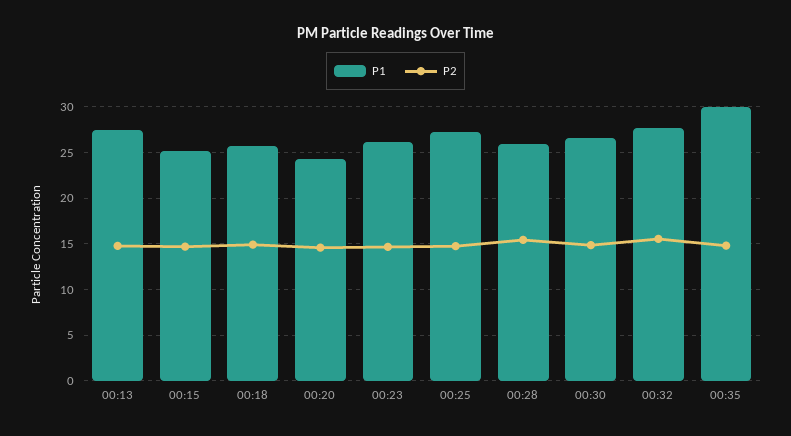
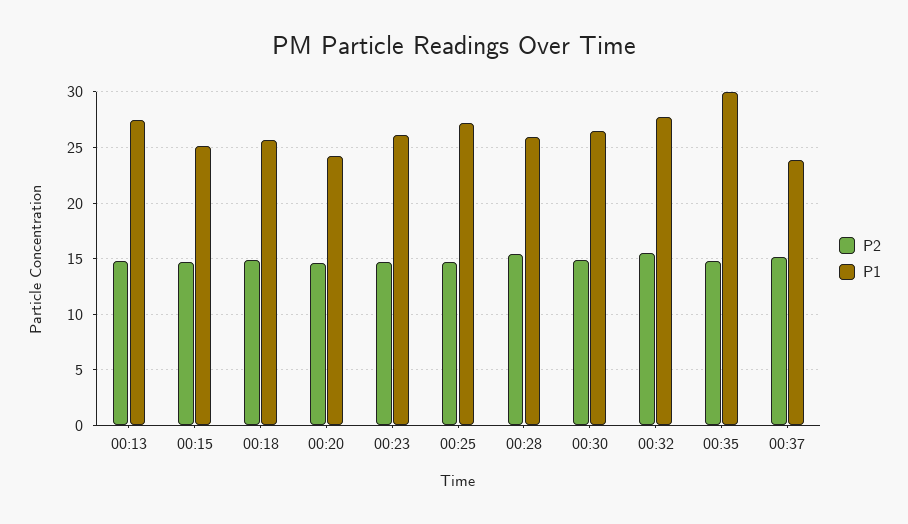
P2, 00:37: none -> 15
P1, 00:37: none -> 24

